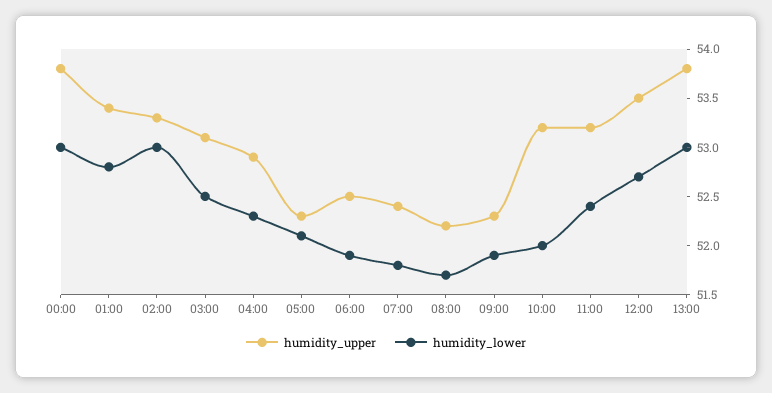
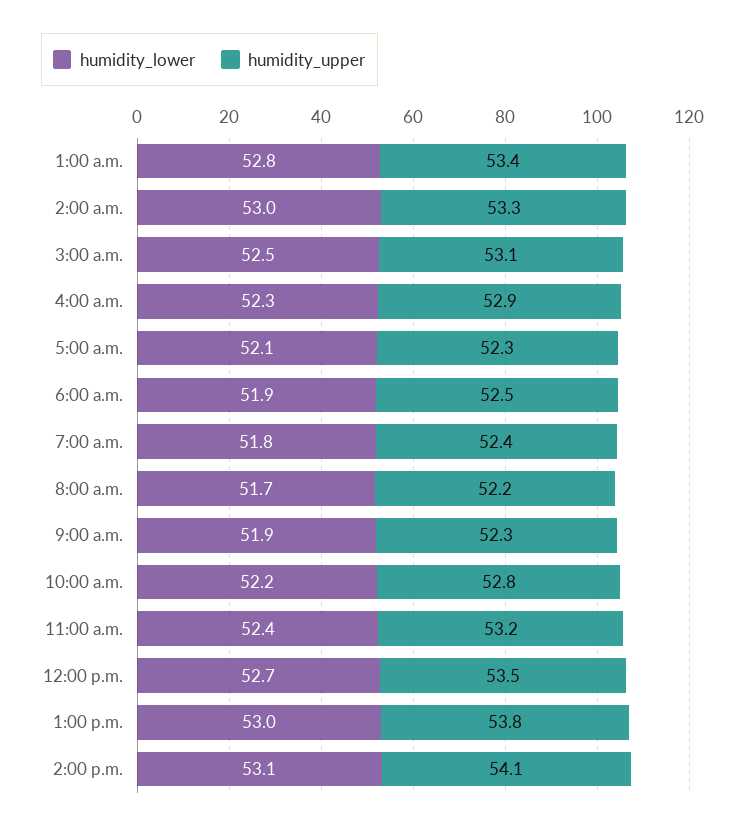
humidity_upper, 00:00: 53.8 -> none
humidity_lower, 00:00: 53 -> none
humidity_upper, 10:00: 53.2 -> 52.8
humidity_lower, 10:00: 52 -> 52.2
humidity_lower, 2:00 p.m.: none -> 53.1
humidity_upper, 2:00 p.m.: none -> 54.1

